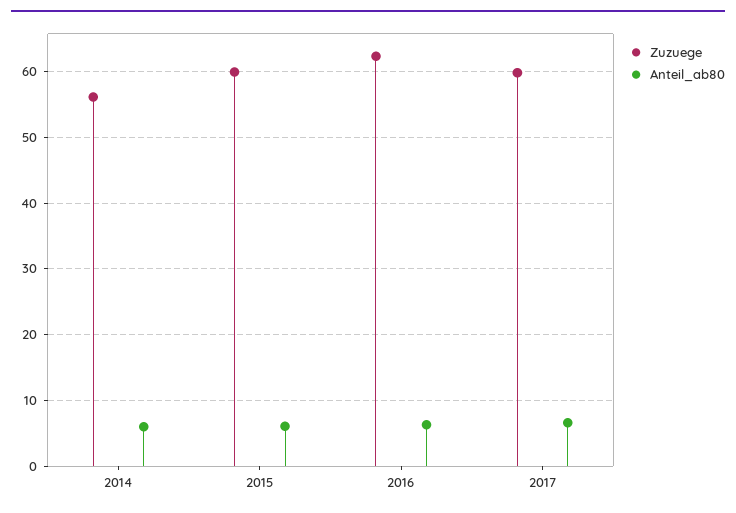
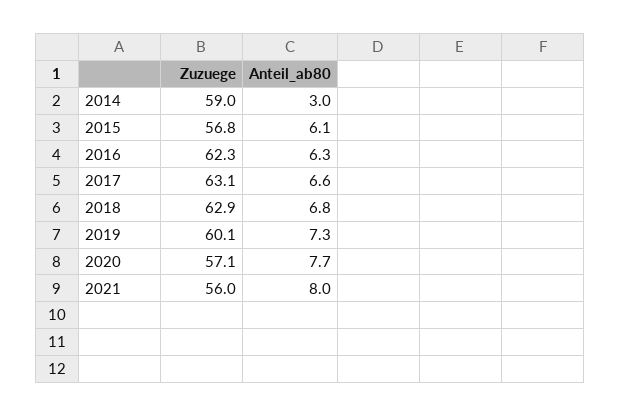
Zuzuege, 2014: 56 -> 59
Anteil_ab80, 2014: 6 -> 3
Zuzuege, 2015: 60 -> 56.8
Zuzuege, 2017: 60 -> 63.1
Zuzuege, 2018: none -> 62.9
Anteil_ab80, 2018: none -> 6.8
Zuzuege, 2019: none -> 60.1
Anteil_ab80, 2019: none -> 7.3
Zuzuege, 2020: none -> 57.1
Anteil_ab80, 2020: none -> 7.7
Zuzuege, 2021: none -> 56
Anteil_ab80, 2021: none -> 8

